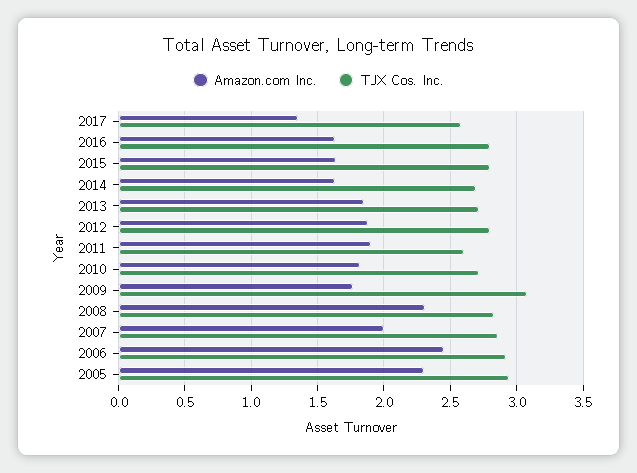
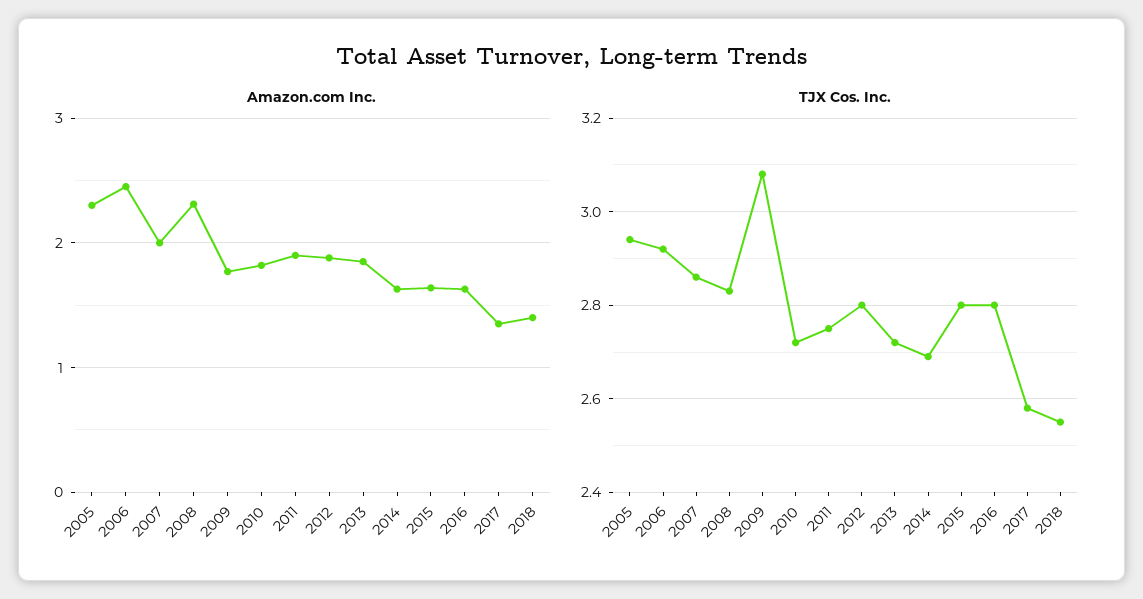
TJX Cos. Inc., 2011: 2.6 -> 2.75
Amazon.com Inc., 2018: none -> 1.4
TJX Cos. Inc., 2018: none -> 2.55

